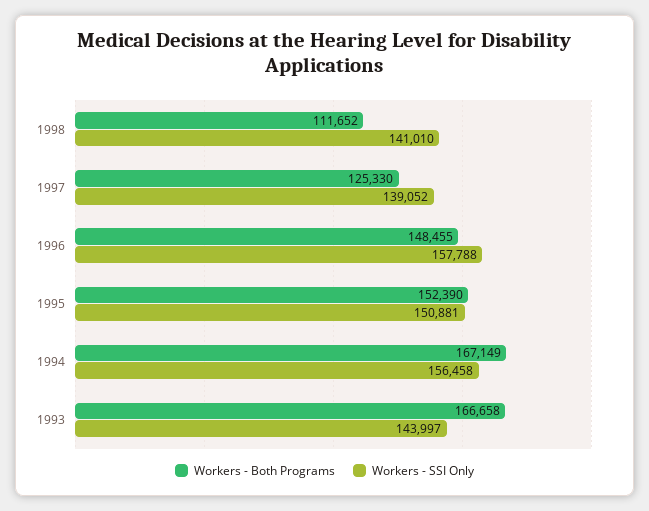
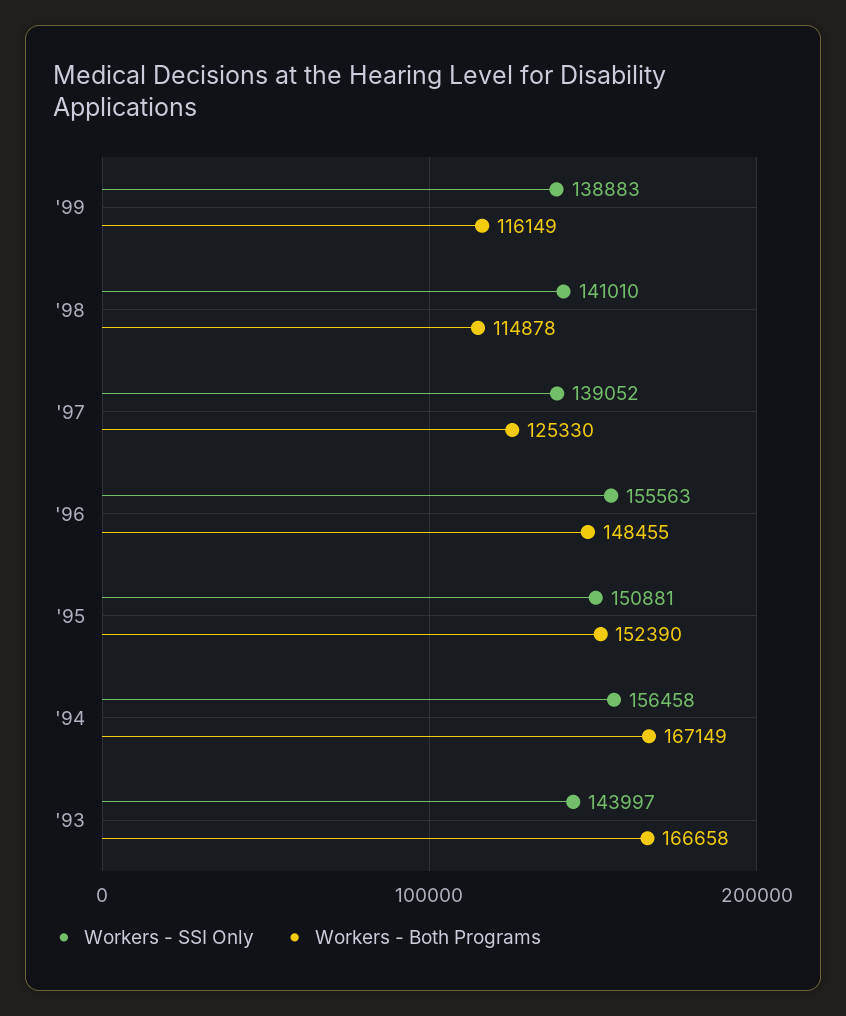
Workers - Both Programs, 1998: 111652 -> 114878
Workers - SSI Only, 1996: 157788 -> 155563
Workers - SSI Only, '99: none -> 138883
Workers - Both Programs, '99: none -> 116149

